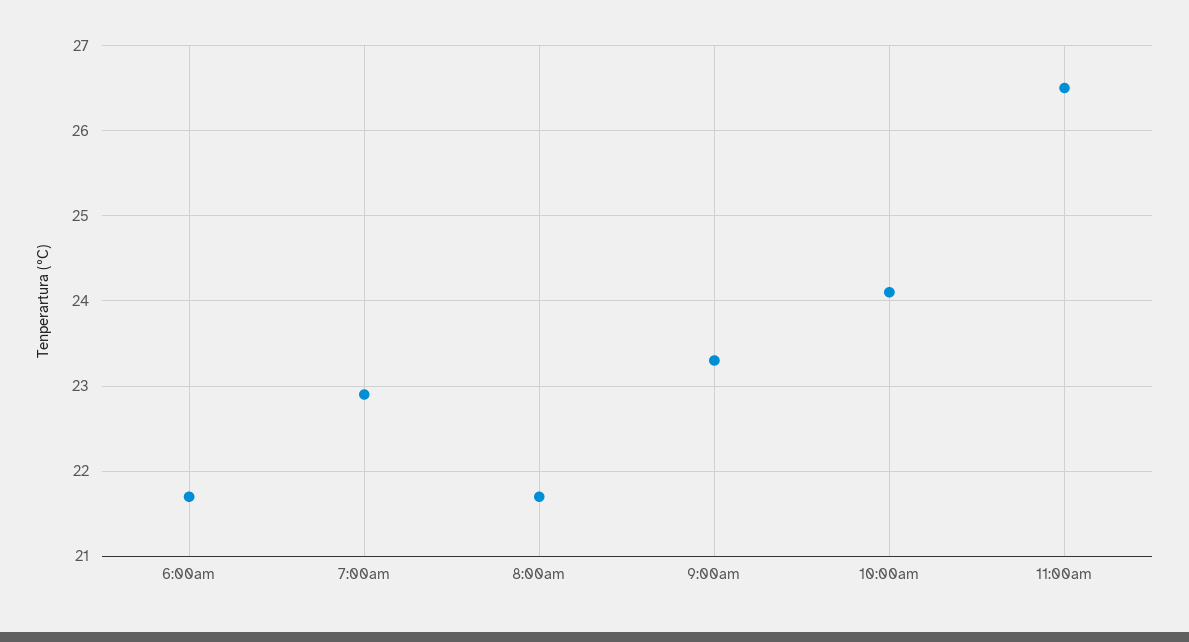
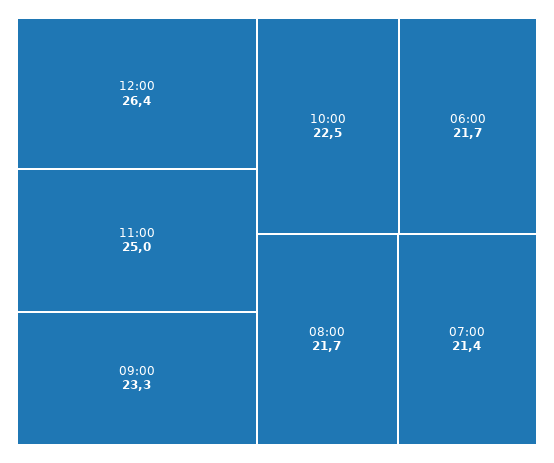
7:00am: 22.9 -> 21.4
10:00am: 24.1 -> 22.5
11:00am: 26.5 -> 25
12:00: none -> 26.4

